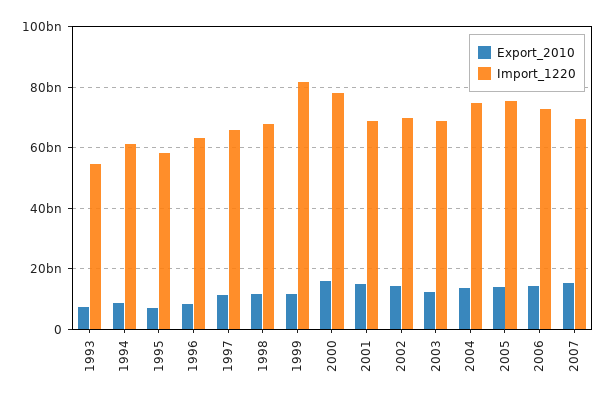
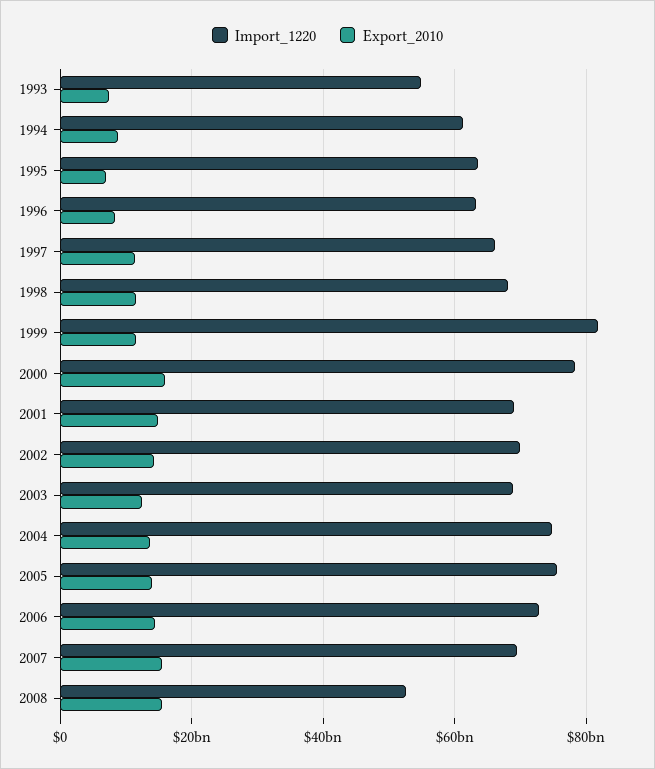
Import_1220, 1995: 58000000000 -> 64000000000
Import_1220, 2008: none -> 52000000000
Export_2010, 2008: none -> 16000000000

